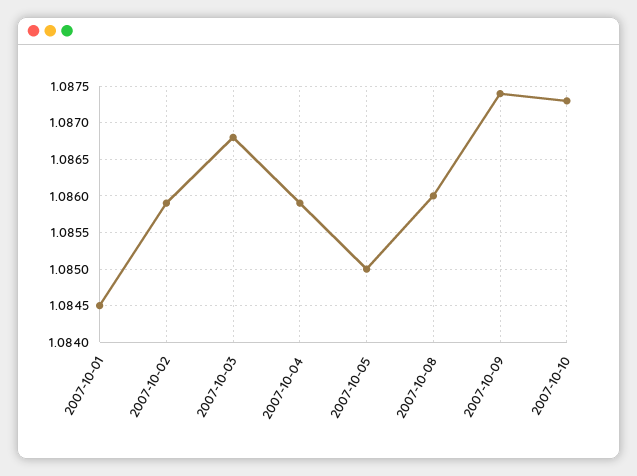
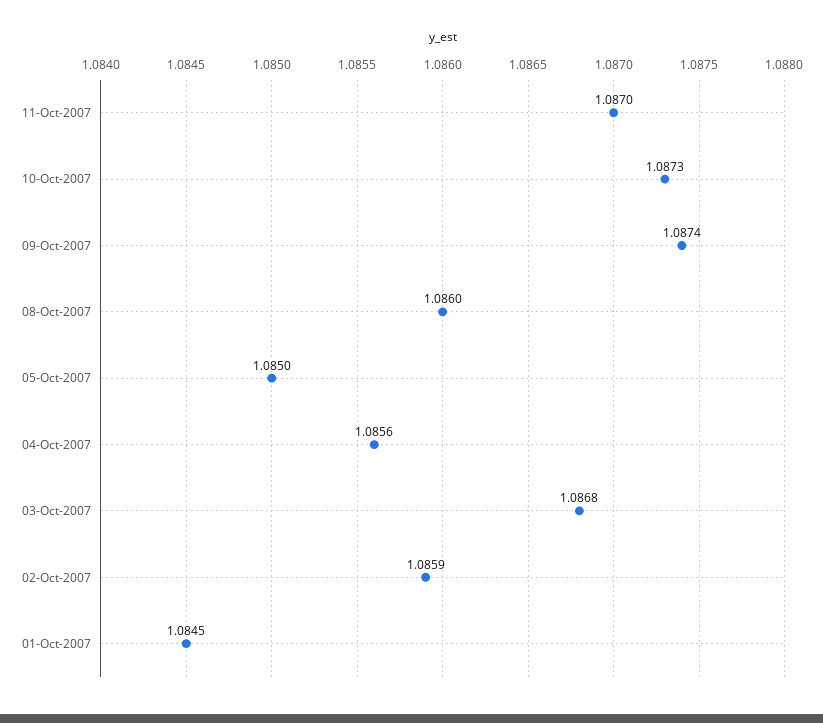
2007-10-04: 1.0859 -> 1.0856
11-Oct-2007: none -> 1.087

